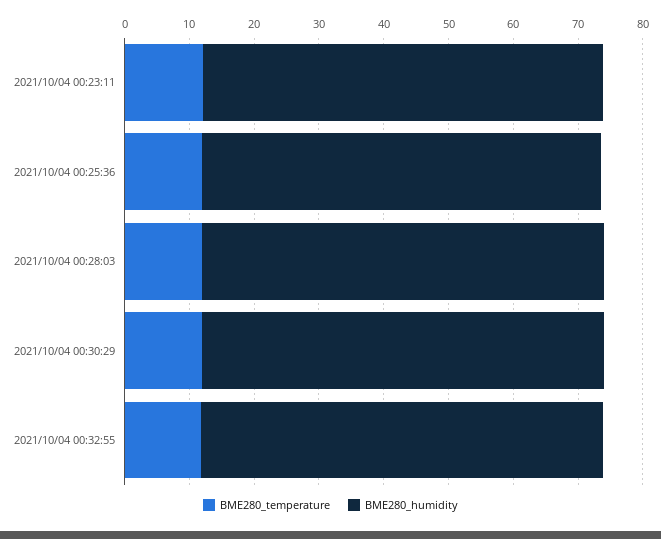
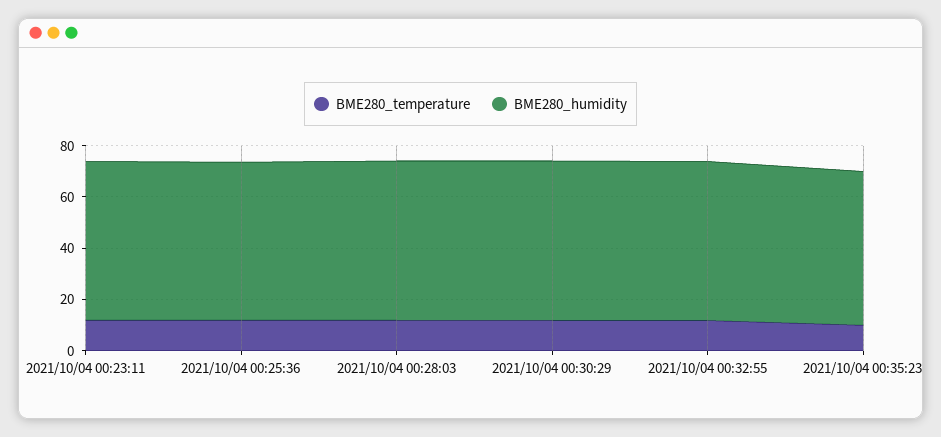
BME280_temperature, 2021/10/04 00:35:23: none -> 10
BME280_humidity, 2021/10/04 00:35:23: none -> 60

